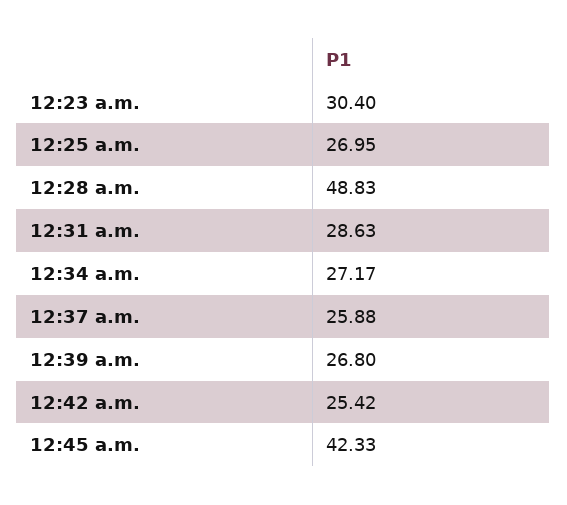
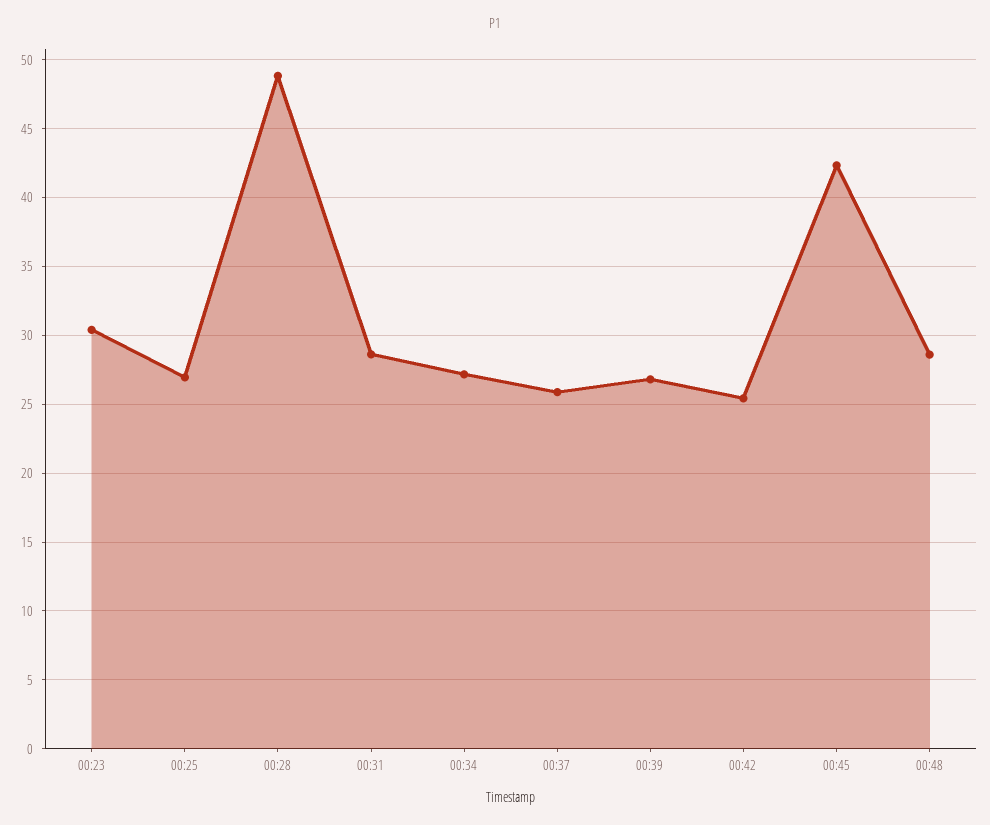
00:48: none -> 28.5

